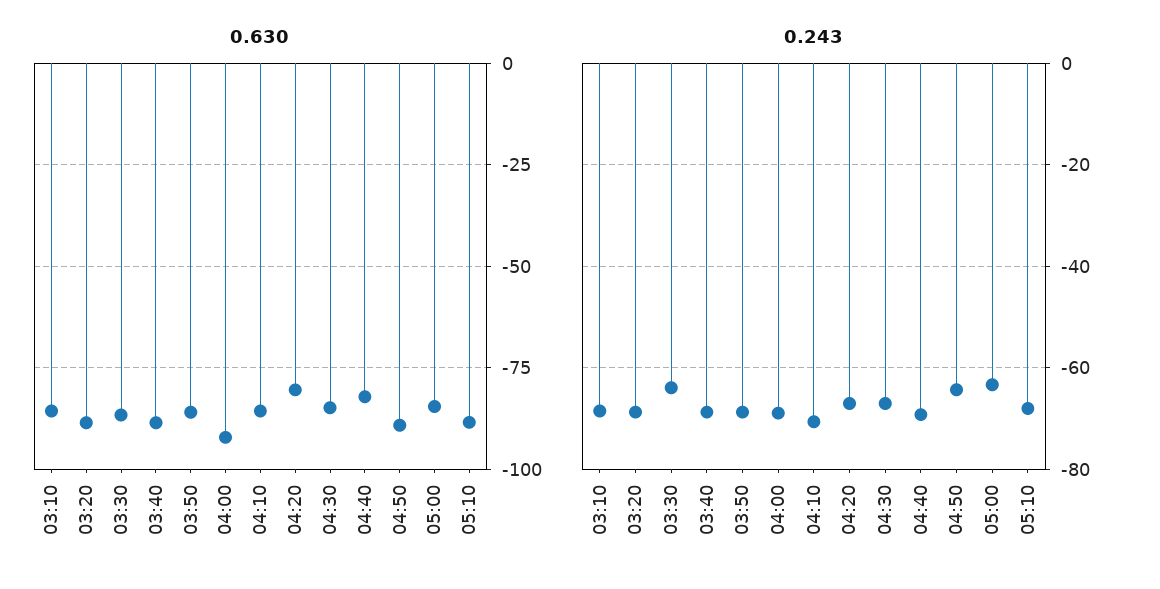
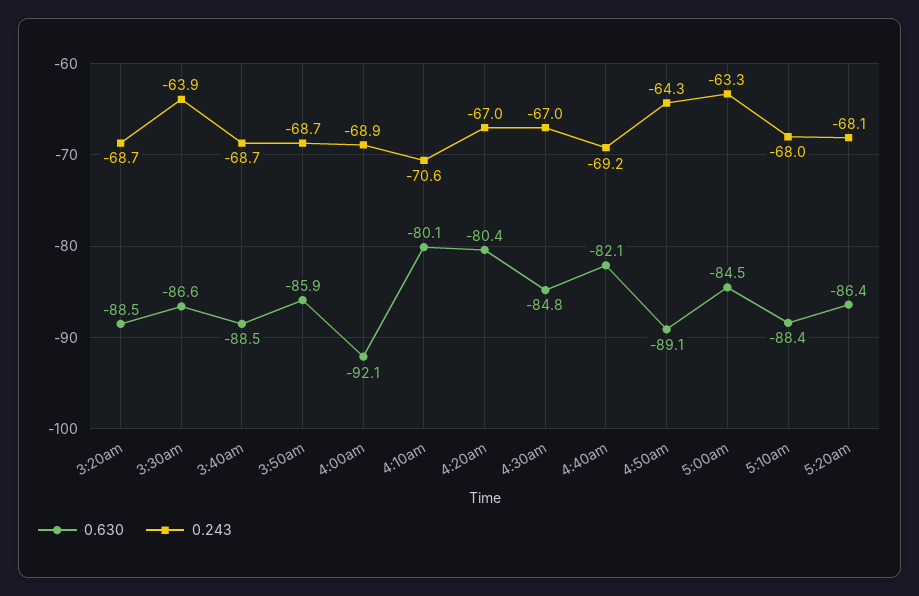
0.630, 03:10: -85 -> none
0.630, 04:10: -85 -> -80.1
0.243, 03:10: -68 -> none
0.630, 5:20am: none -> -86.4
0.243, 5:20am: none -> -68.1

